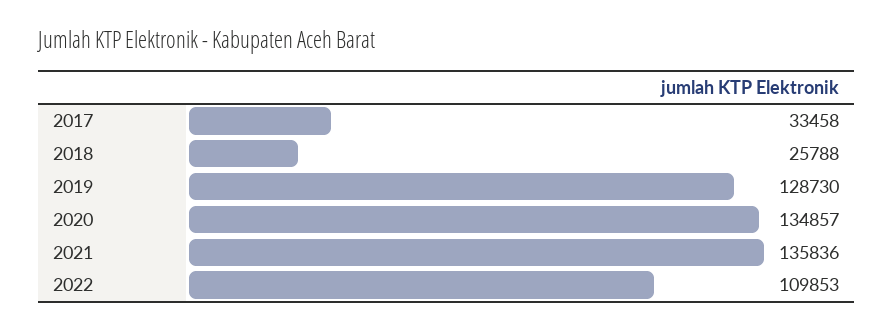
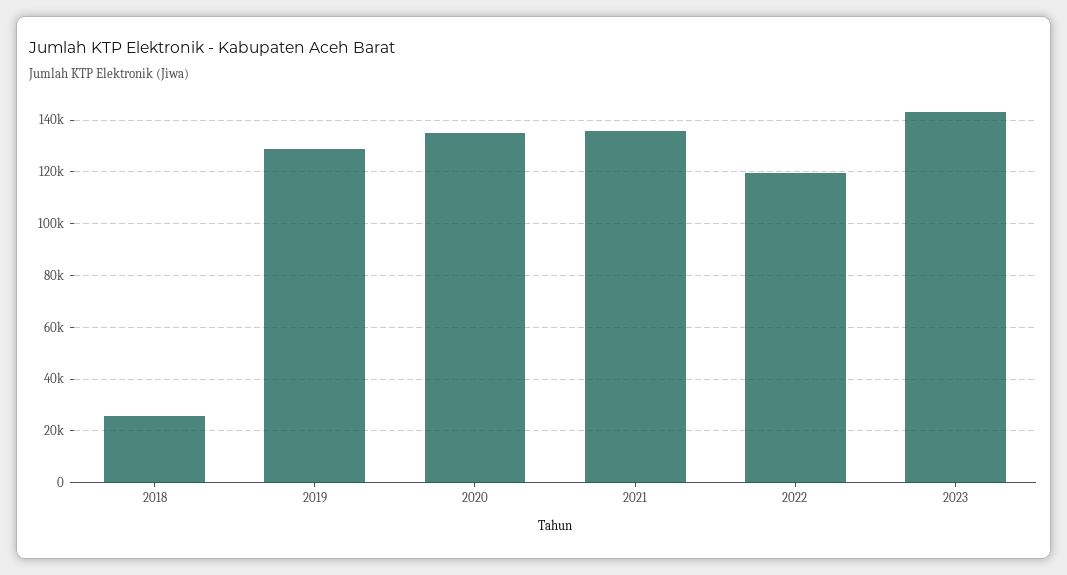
2017: 33458 -> none
2022: 109853 -> 120000
2023: none -> 142500

